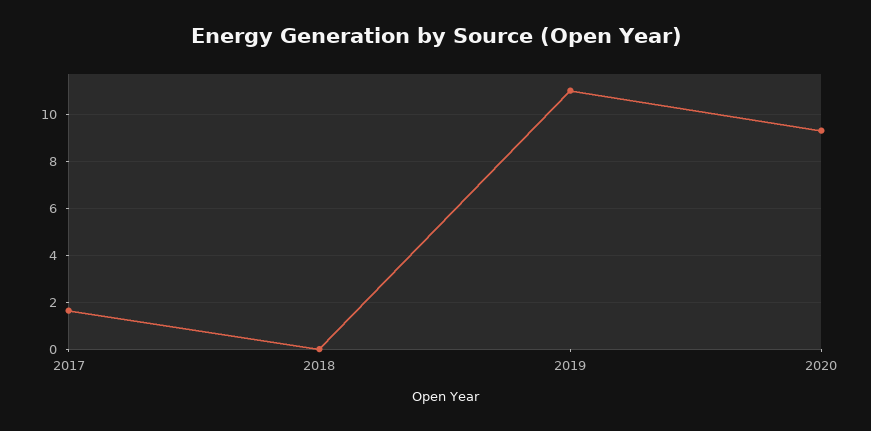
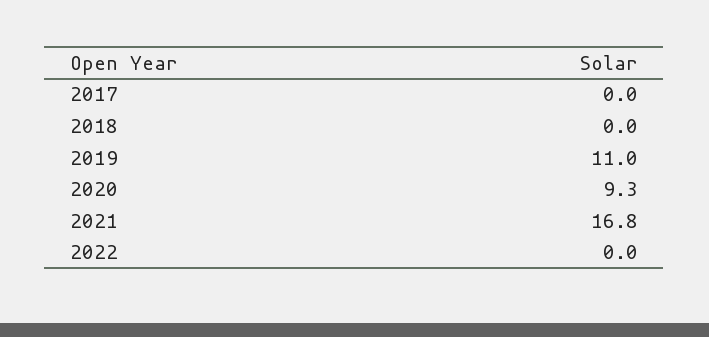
2017: 1.5 -> 0
2021: none -> 16.8
2022: none -> 0

